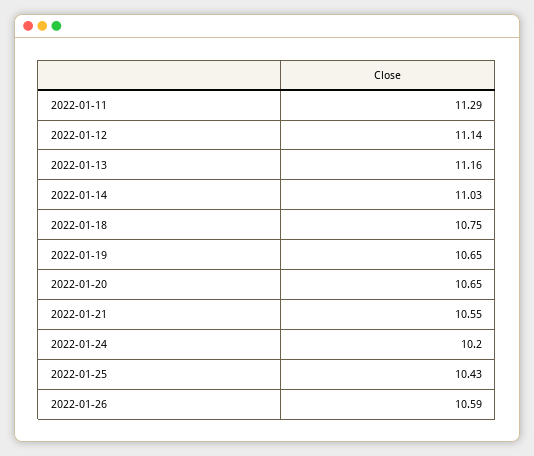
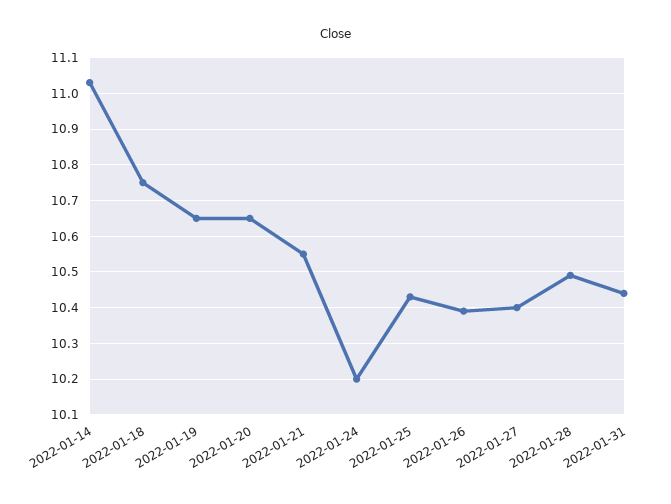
2022-01-11: 11.29 -> none
2022-01-12: 11.14 -> none
2022-01-13: 11.16 -> none
2022-01-26: 10.59 -> 10.4
2022-01-27: none -> 10.4
2022-01-28: none -> 10.5
2022-01-31: none -> 10.45

